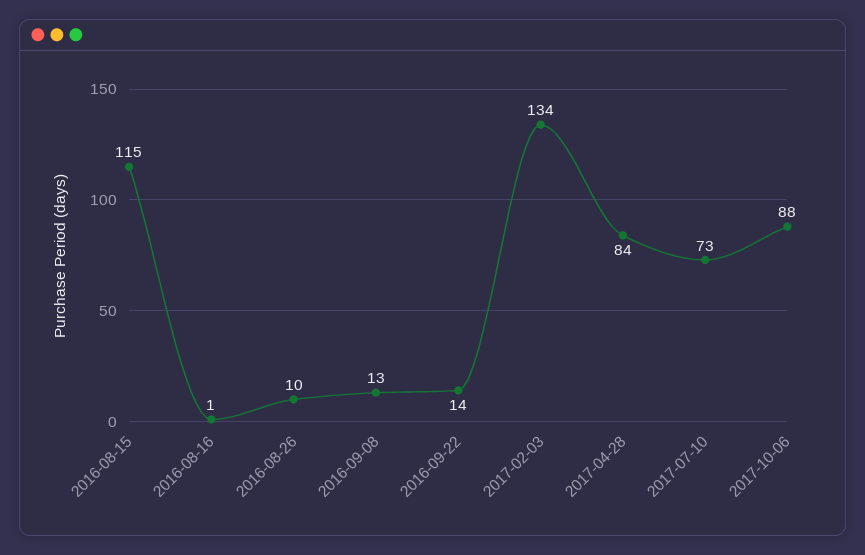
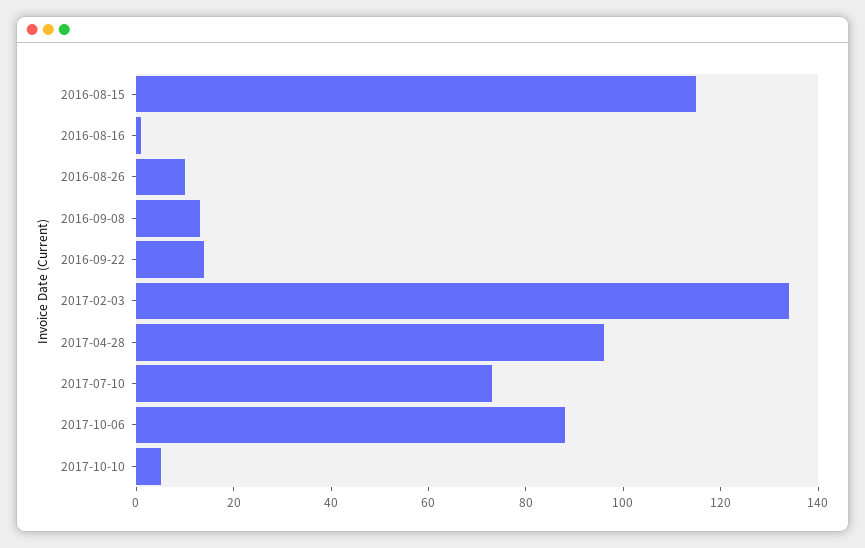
2017-04-28: 84 -> 95
2017-10-10: none -> 5

